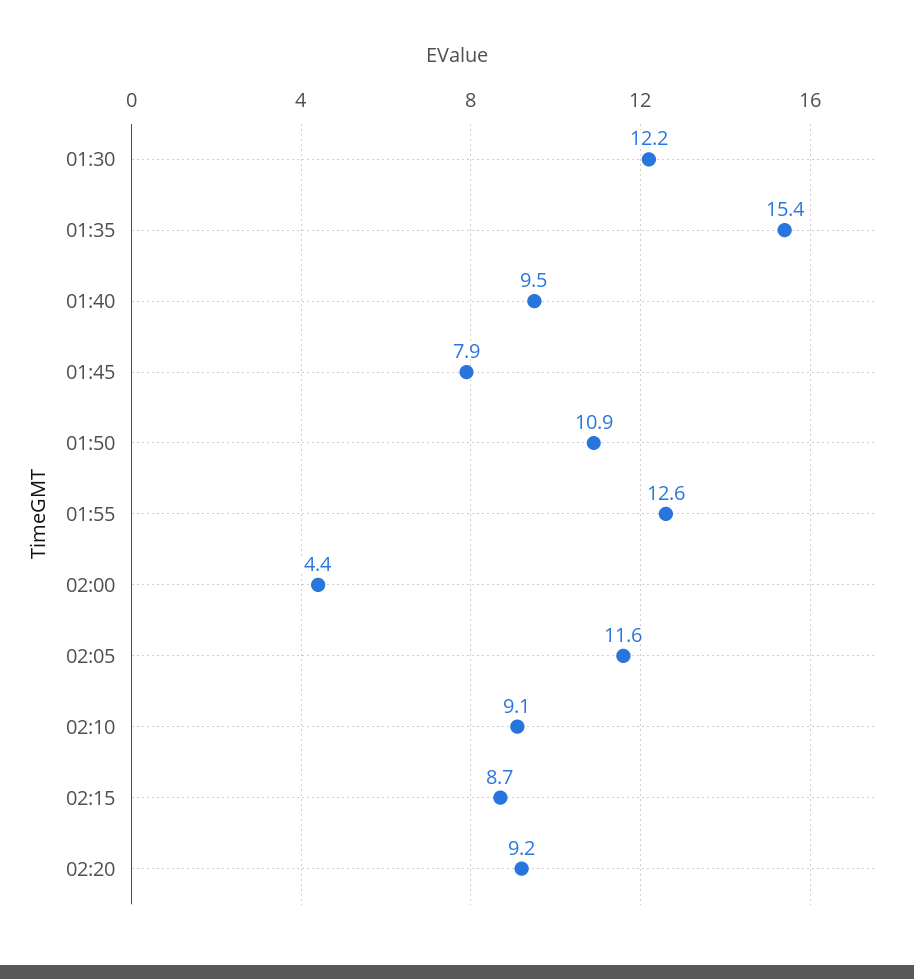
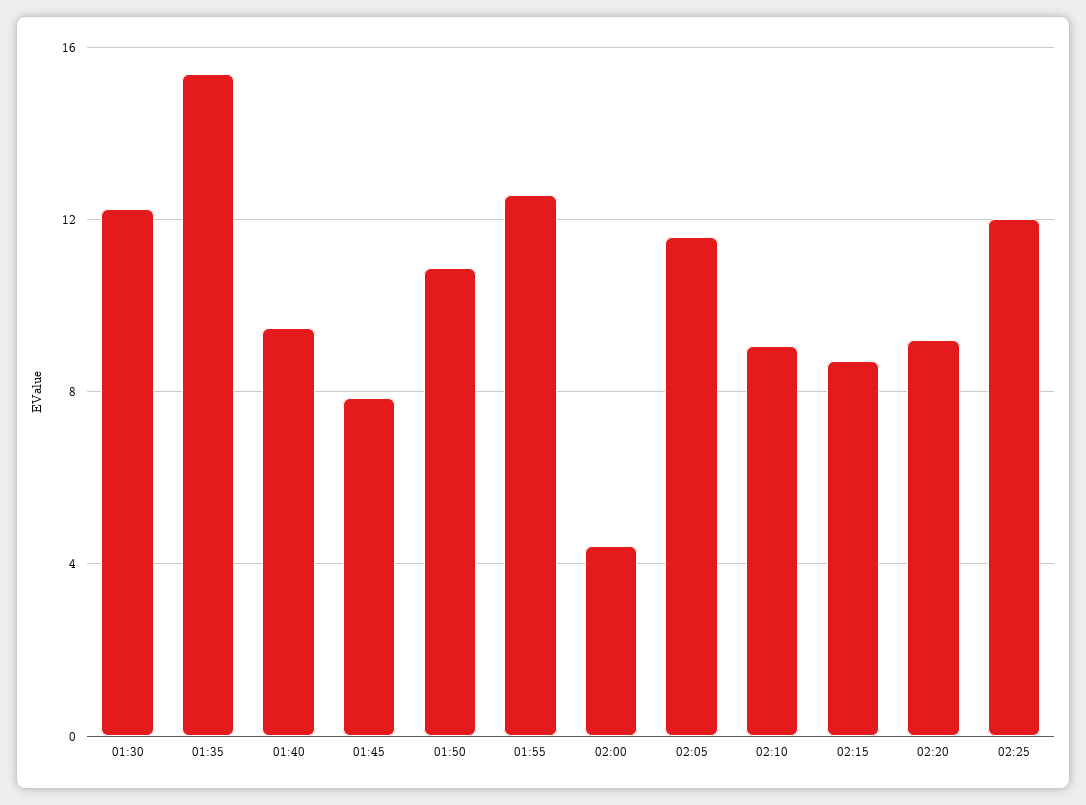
02:25: none -> 12

